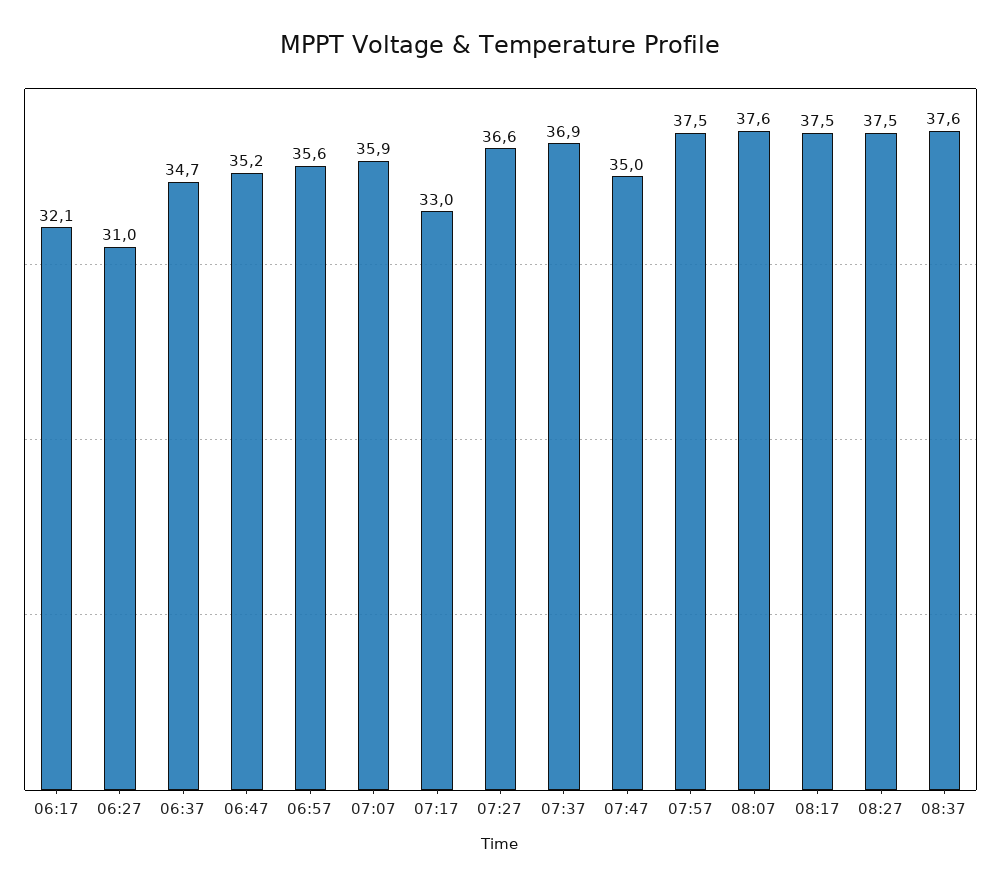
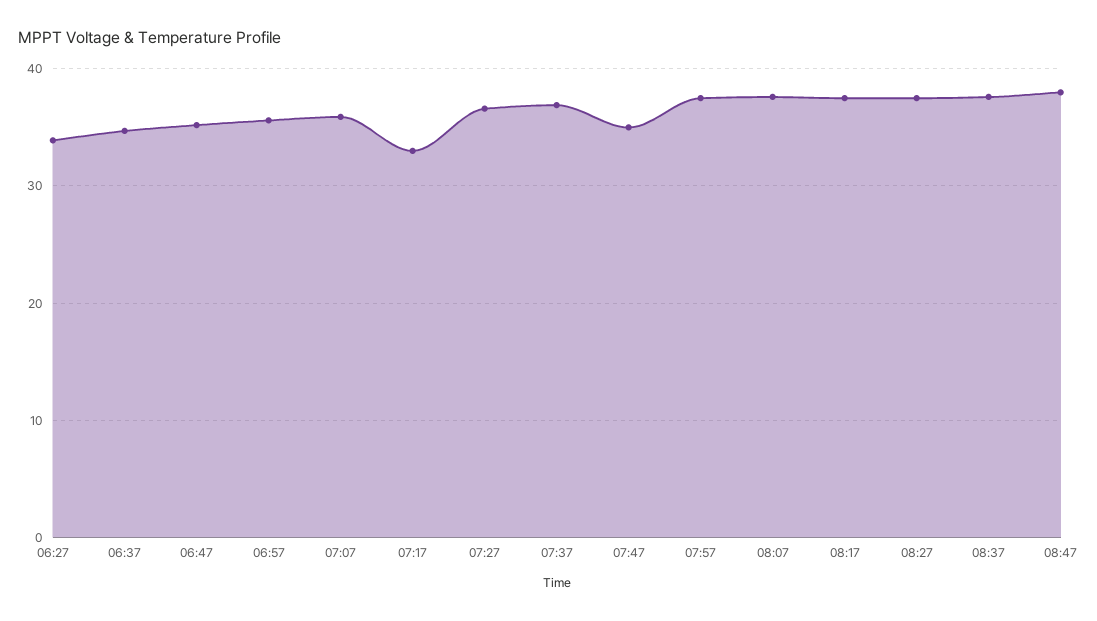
06:17: 32.1 -> none
06:27: 31 -> 34
08:47: none -> 38

